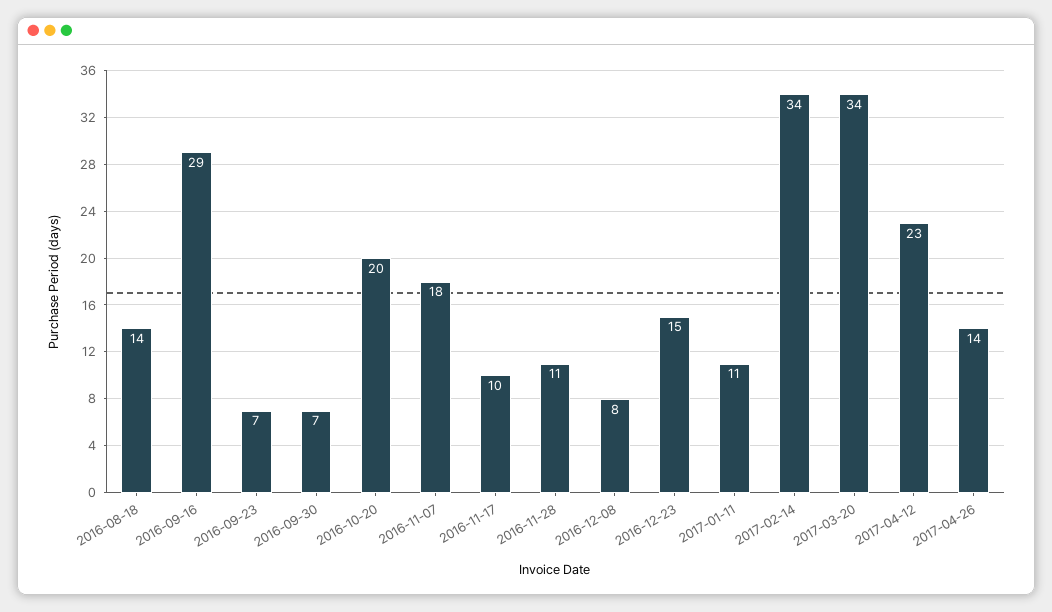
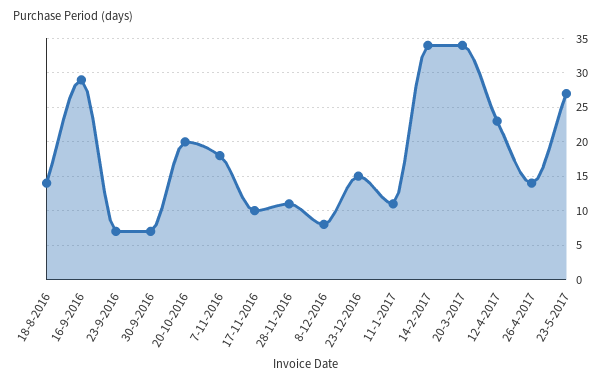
23-5-2017: none -> 27

